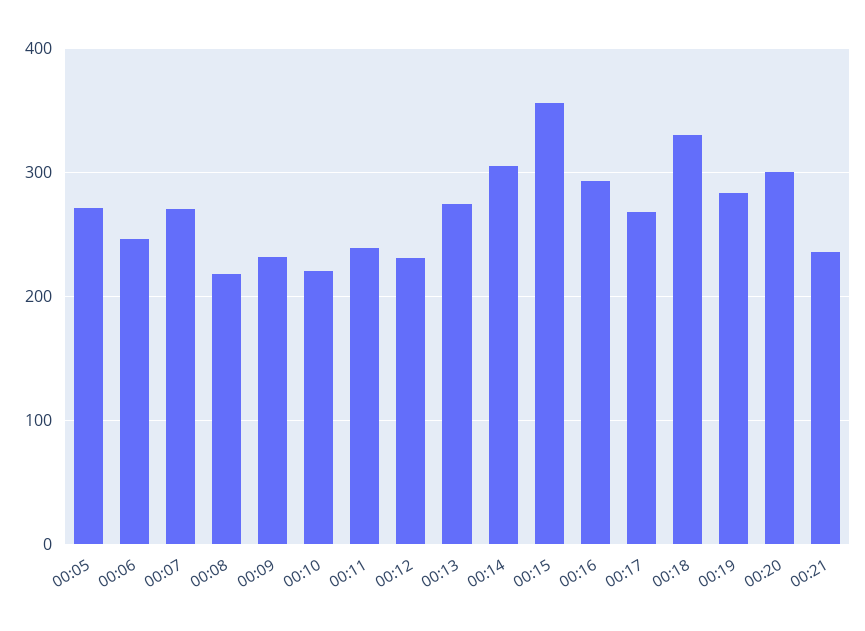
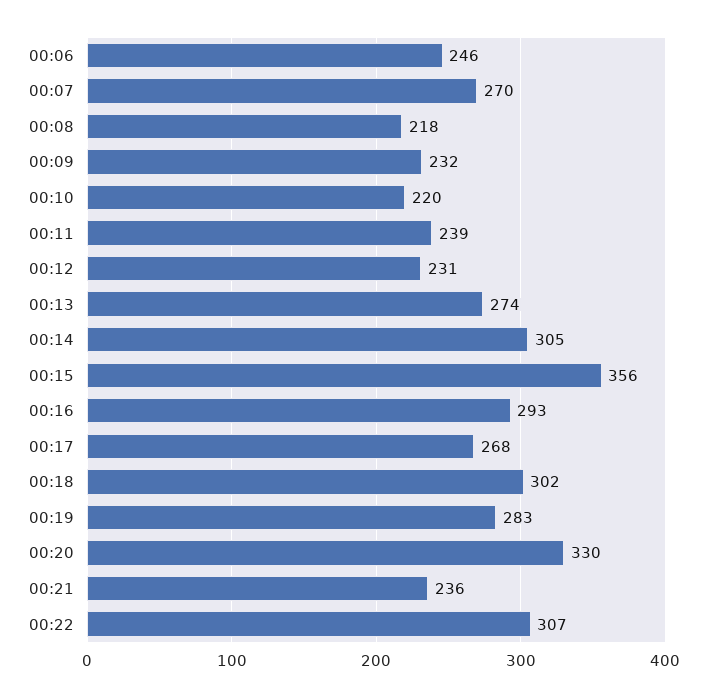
00:05: 270 -> none
00:18: 330 -> 302
00:20: 300 -> 330
00:22: none -> 307

